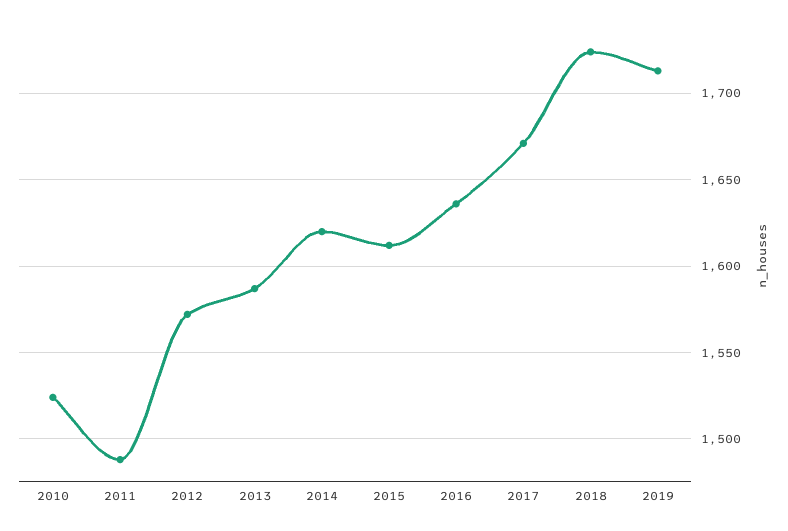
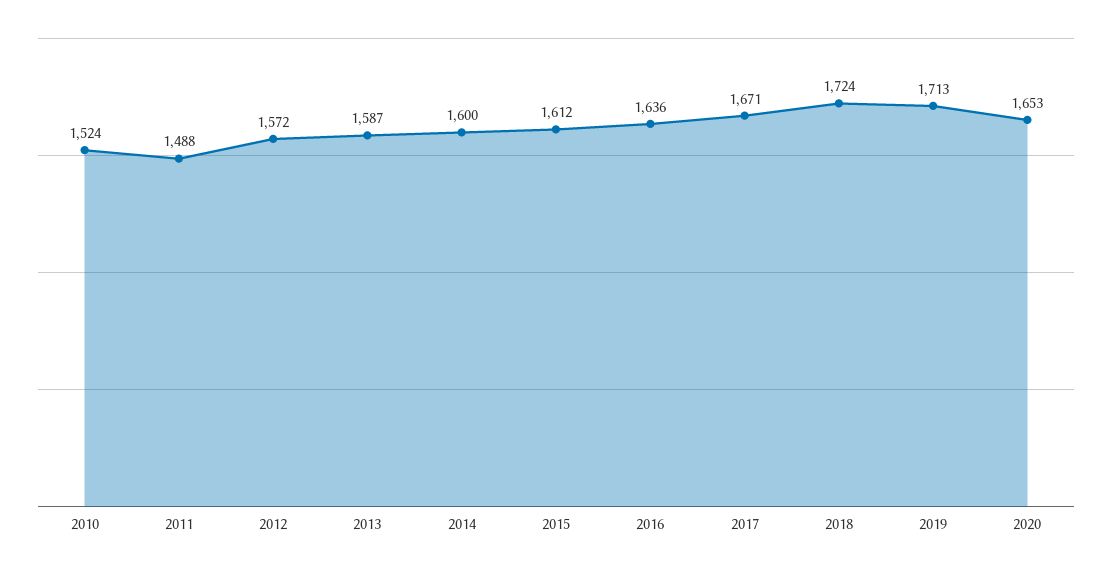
2014: 1620 -> 1600
2020: none -> 1653

